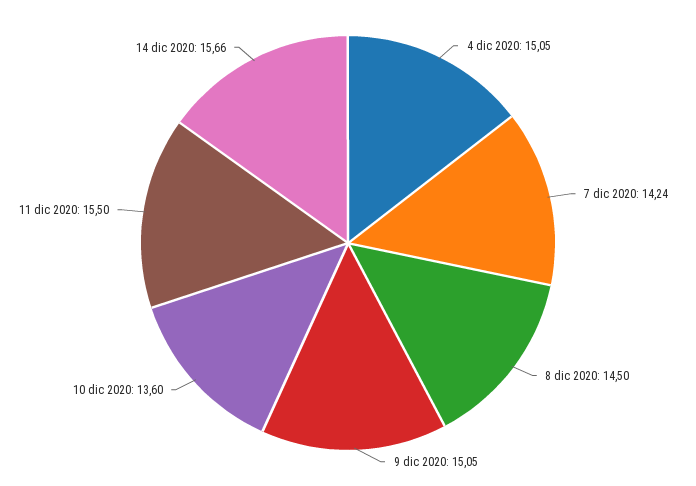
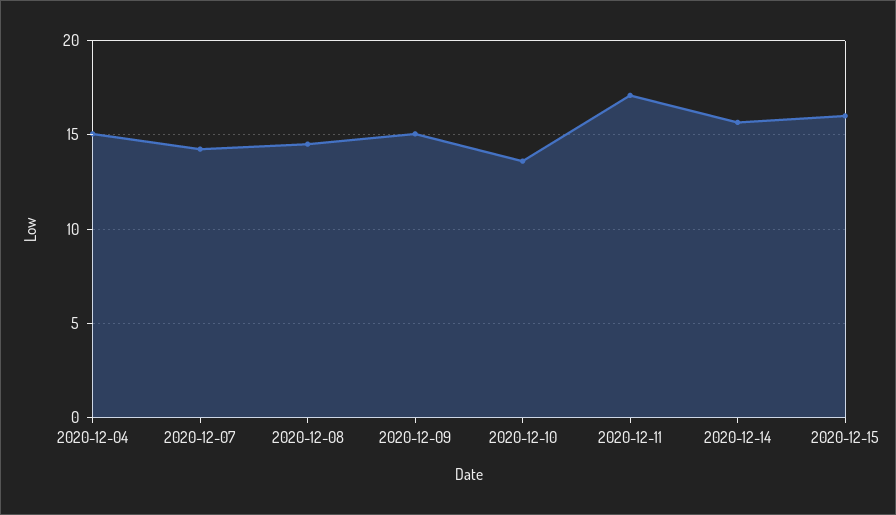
11 dic 2020: 15.5 -> 17
2020-12-15: none -> 16

